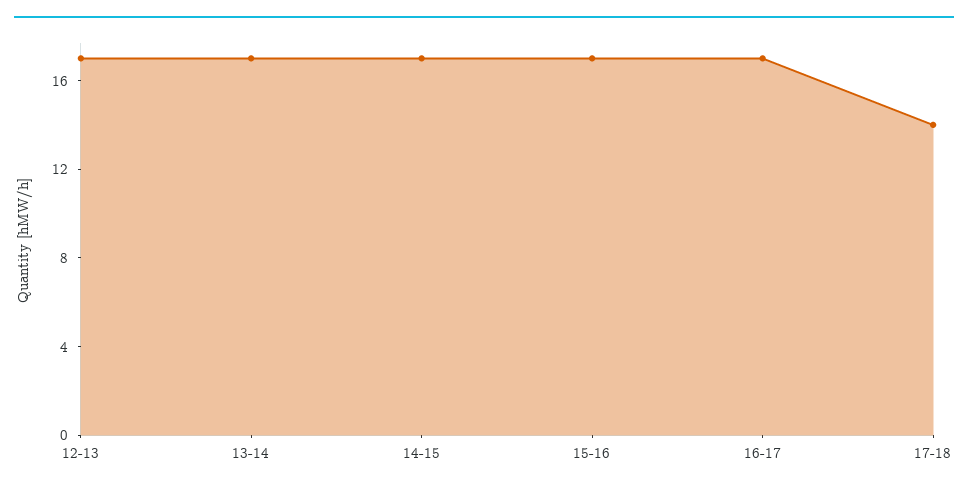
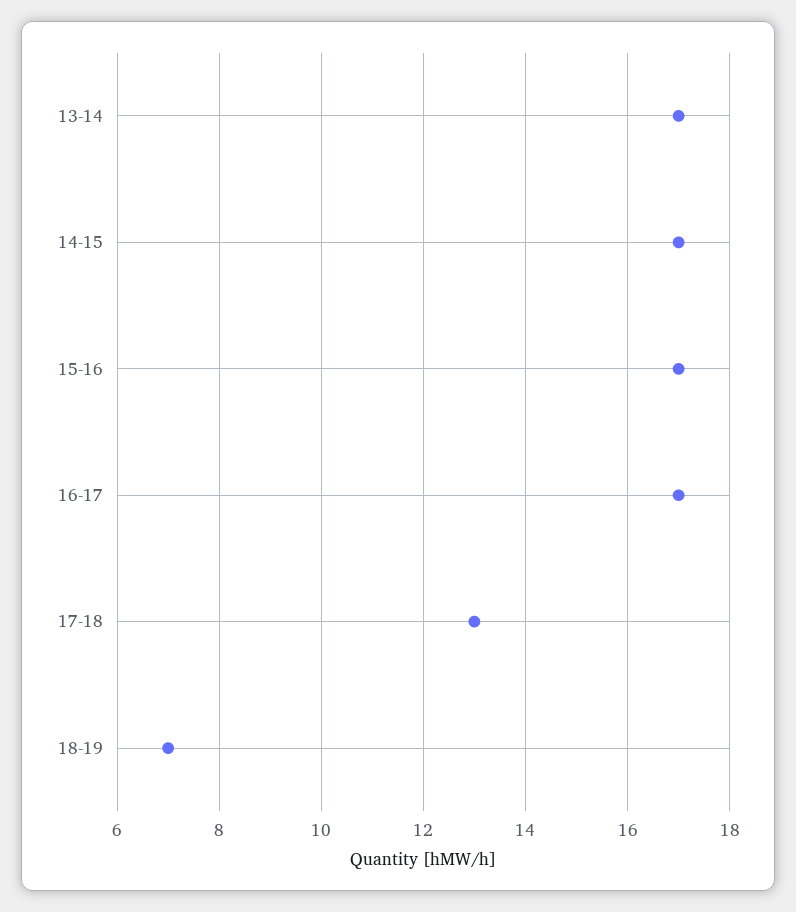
12-13: 17 -> none
17-18: 14 -> 13
18-19: none -> 7

